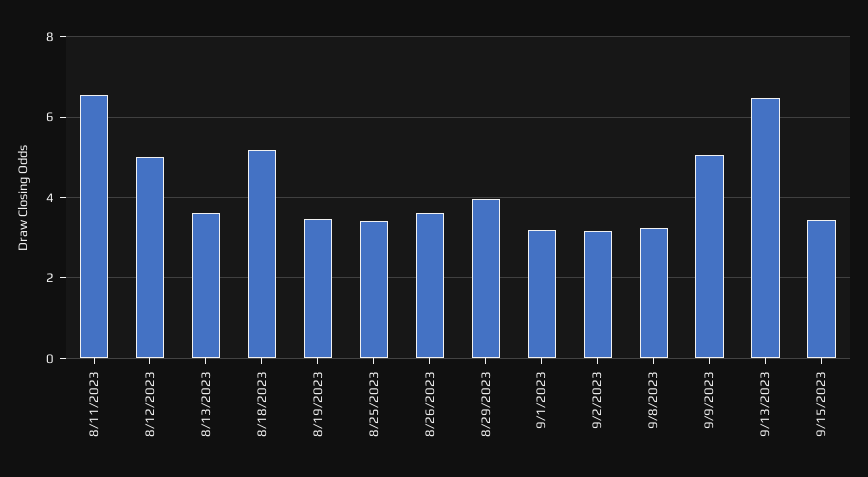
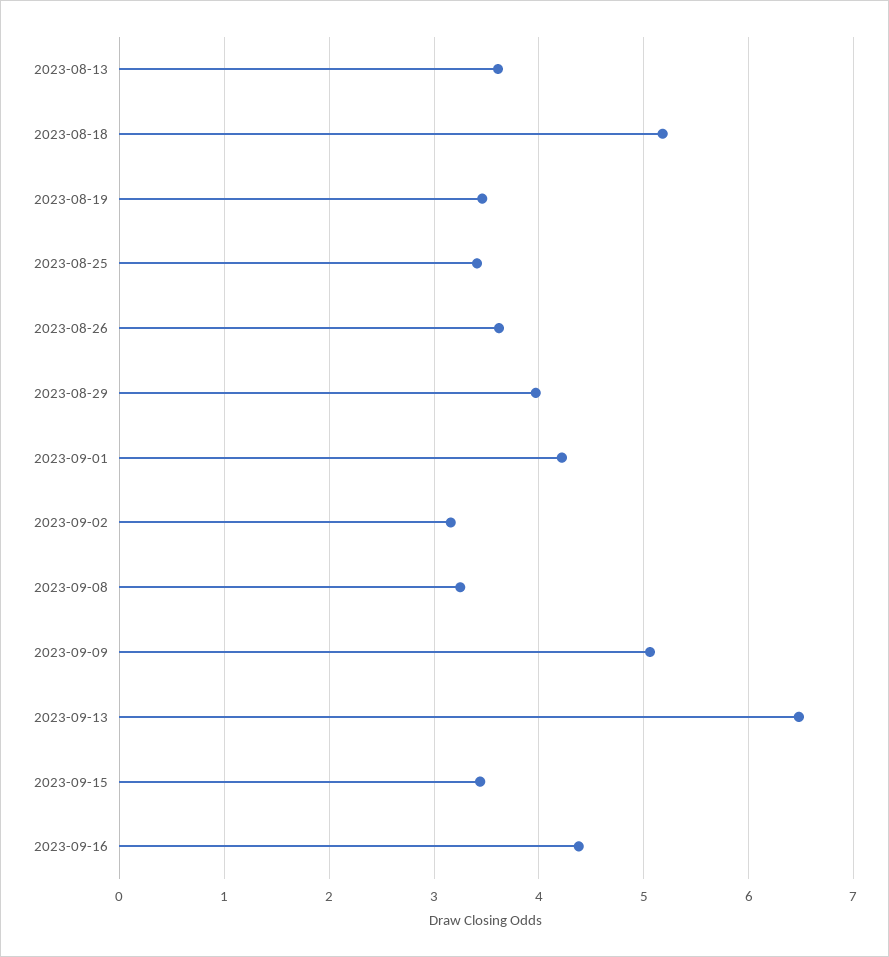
8/11/2023: 6.6 -> none
8/12/2023: 5 -> none
9/1/2023: 3.2 -> 4.2
2023-09-16: none -> 4.4

